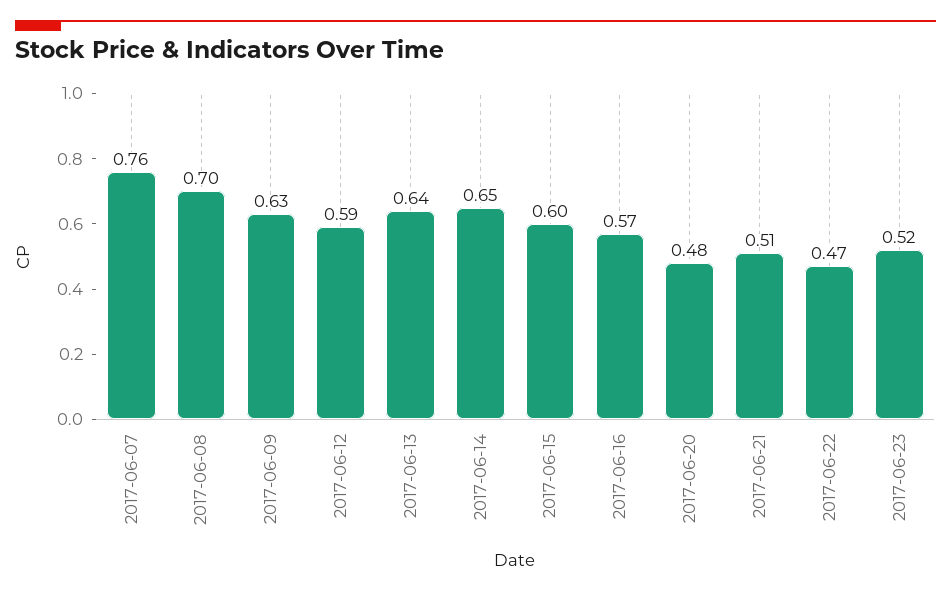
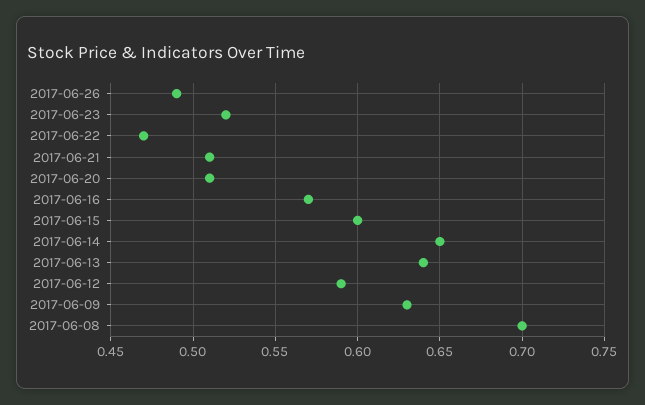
2017-06-07: 0.76 -> none
2017-06-20: 0.48 -> 0.51
2017-06-26: none -> 0.49

